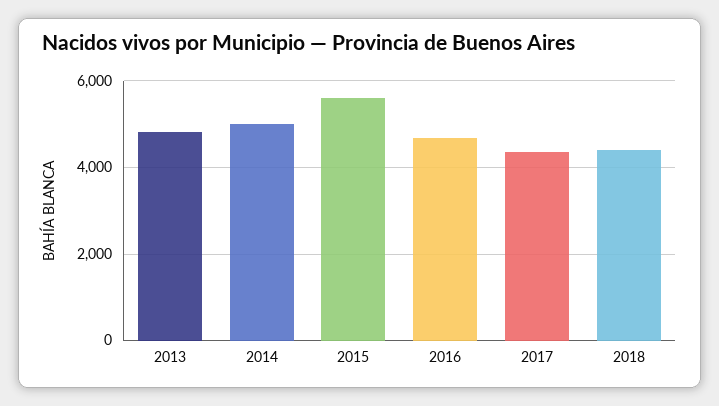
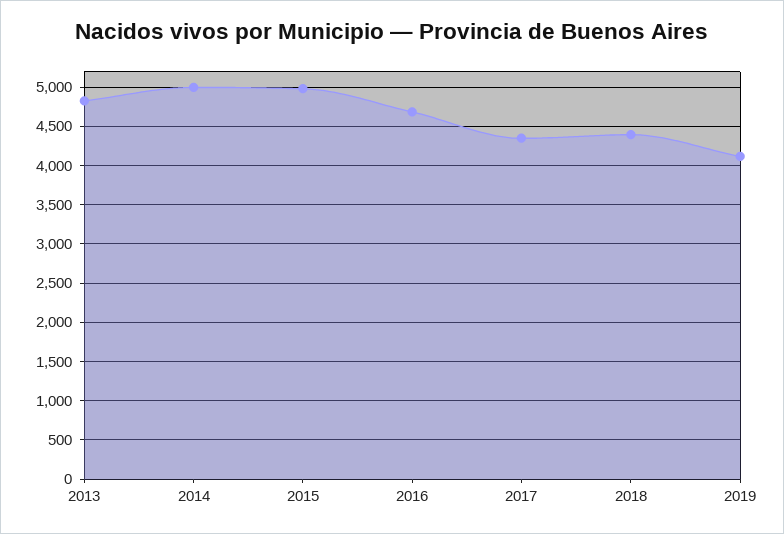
2015: 5600 -> 5000
2019: none -> 4100

